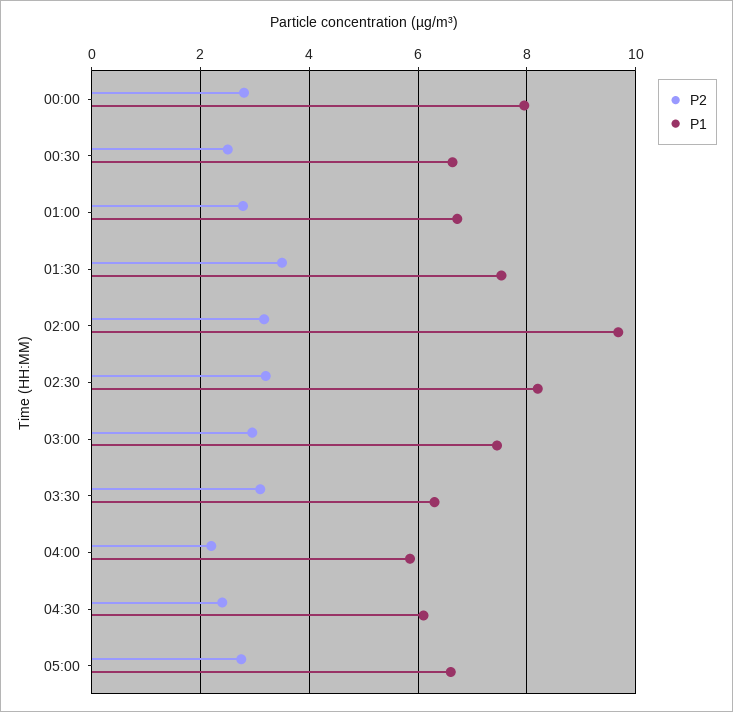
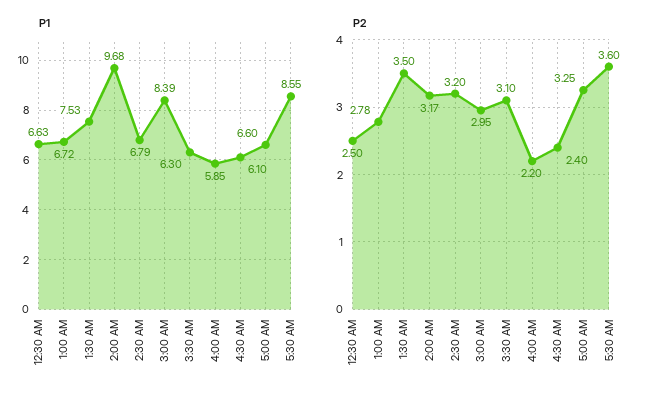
P2, 00:00: 2.8 -> none
P1, 00:00: 8 -> none
P1, 02:30: 8.2 -> 6.79
P1, 03:00: 7.4 -> 8.39
P2, 05:00: 2.8 -> 3.25
P1, 5:30 AM: none -> 8.55
P2, 5:30 AM: none -> 3.6

